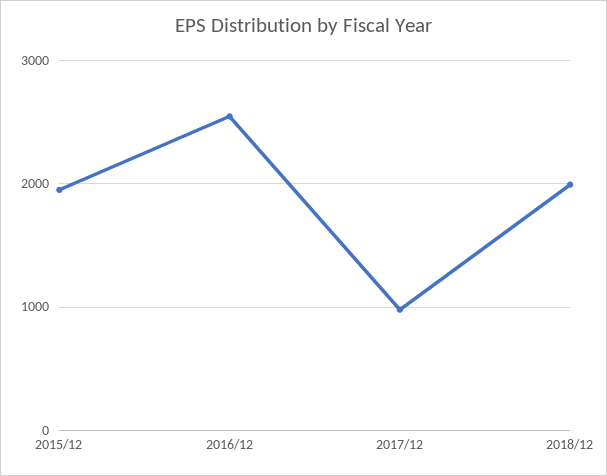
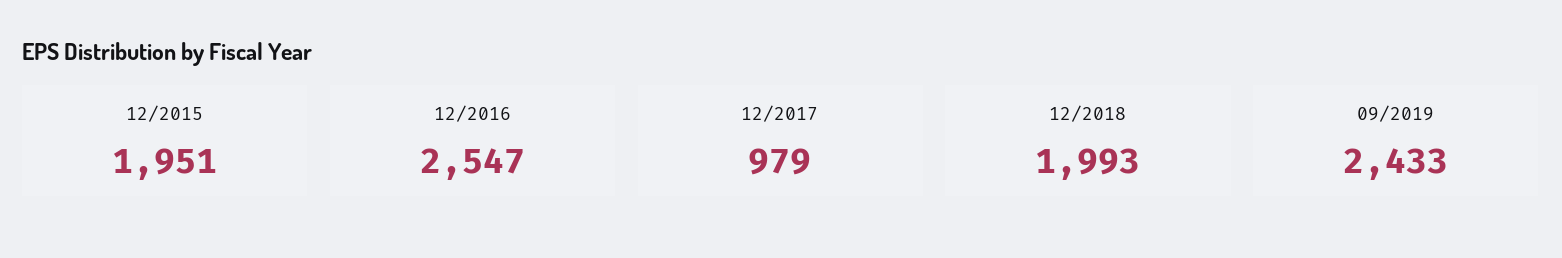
09/2019: none -> 2433

